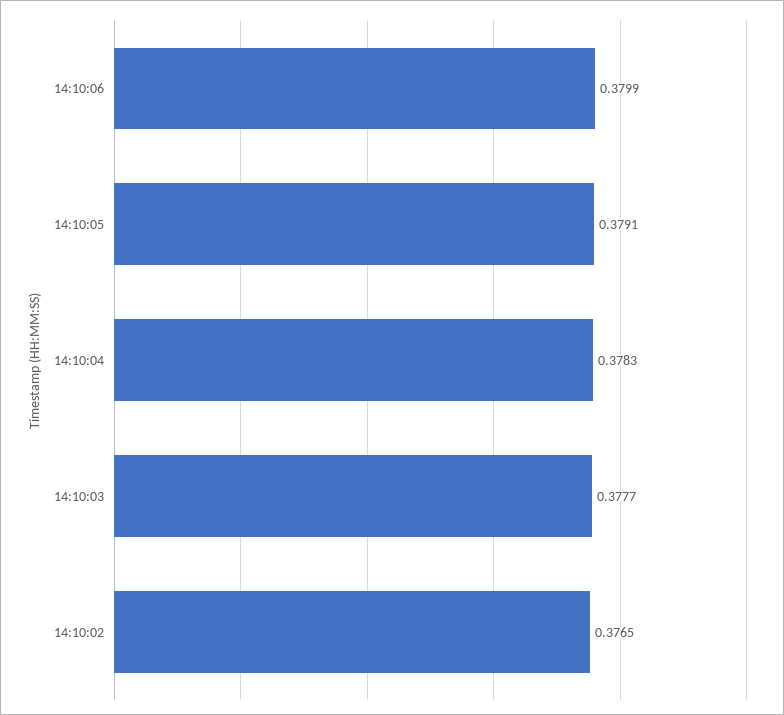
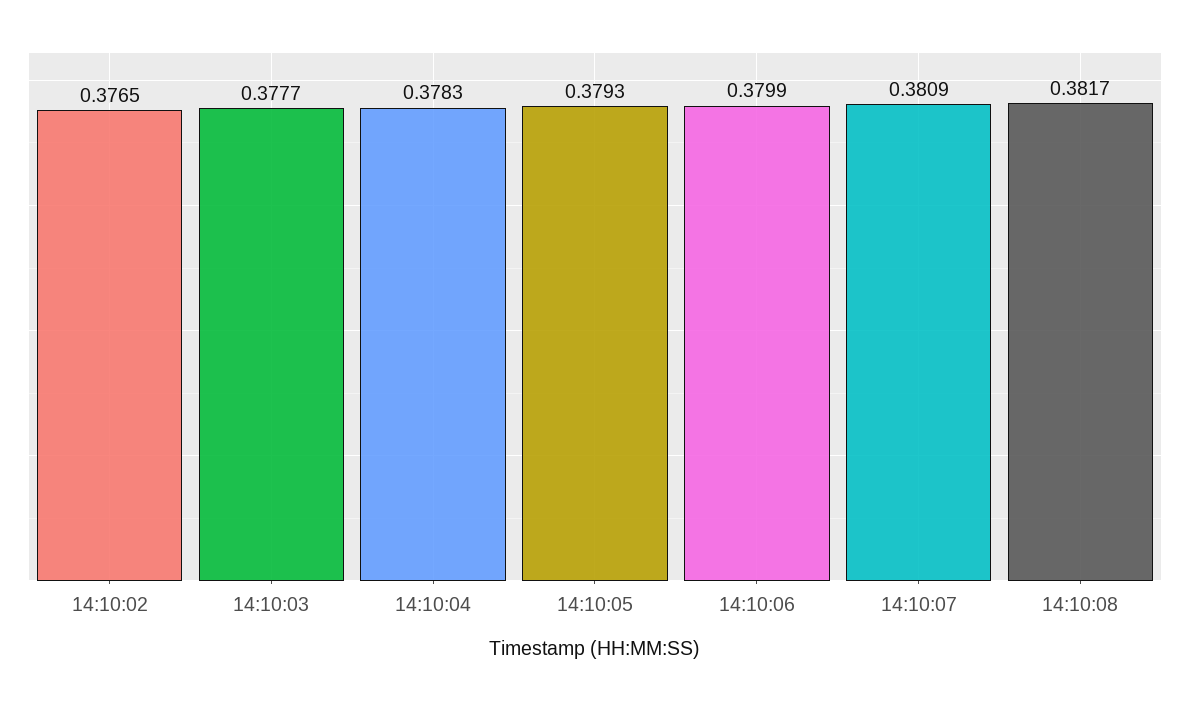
14:10:05: 0.3791 -> 0.3793
14:10:07: none -> 0.3809
14:10:08: none -> 0.3817

